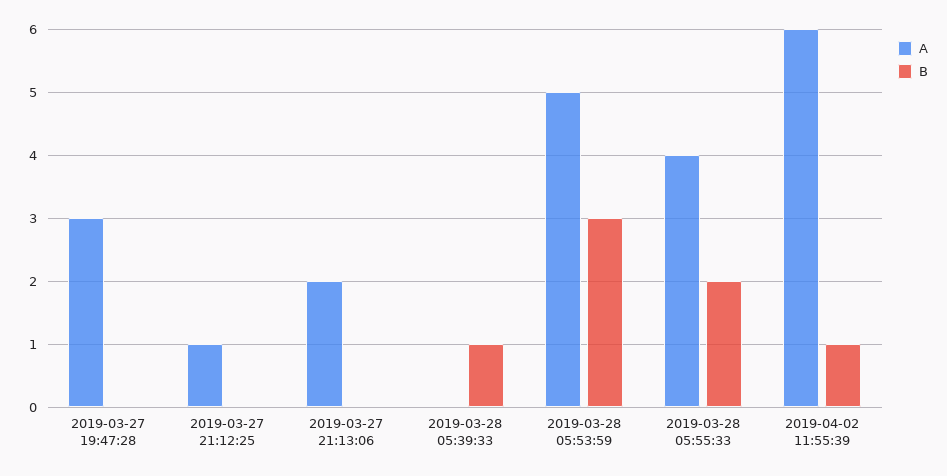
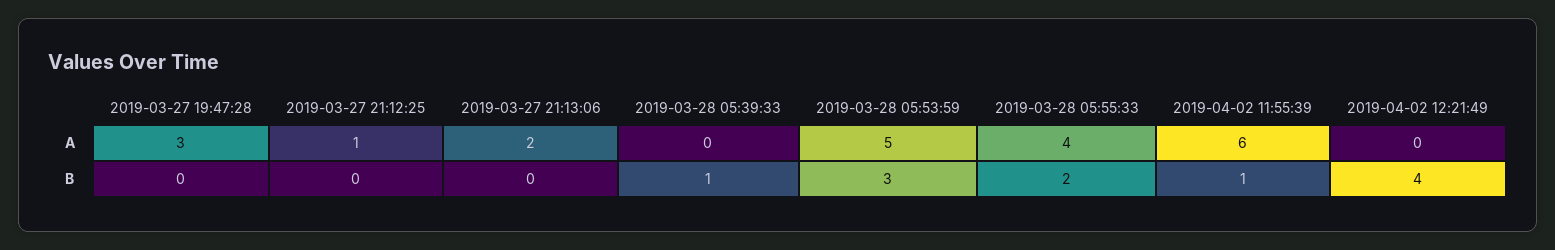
A, 2019-04-02 12:21:49: none -> 0
B, 2019-04-02 12:21:49: none -> 4

